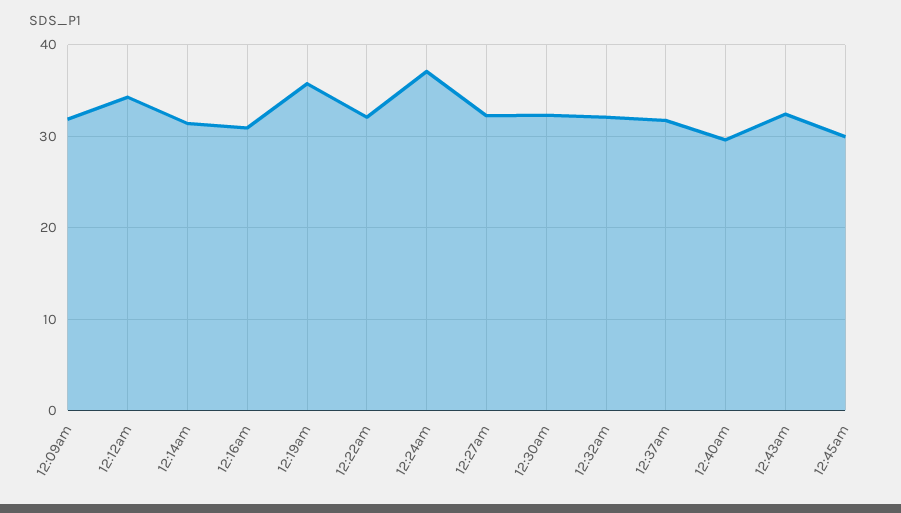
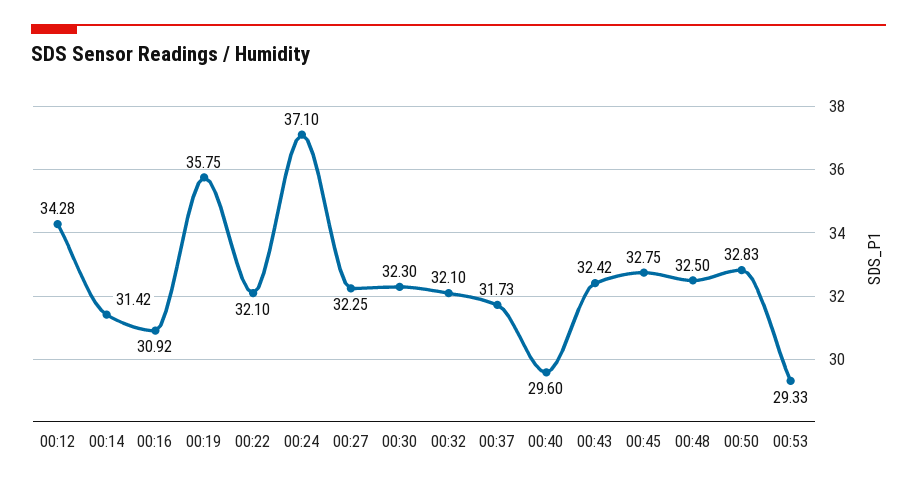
12:09am: 32 -> none
12:45am: 30 -> 32.75
00:48: none -> 32.5
00:50: none -> 32.83
00:53: none -> 29.33

